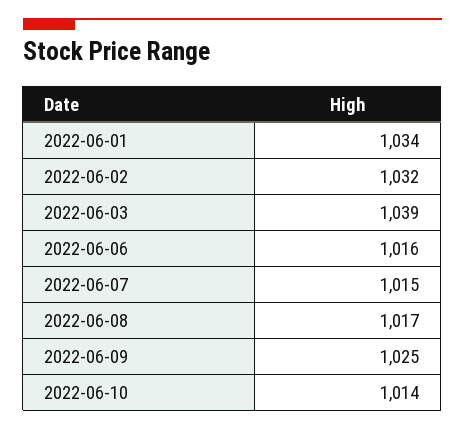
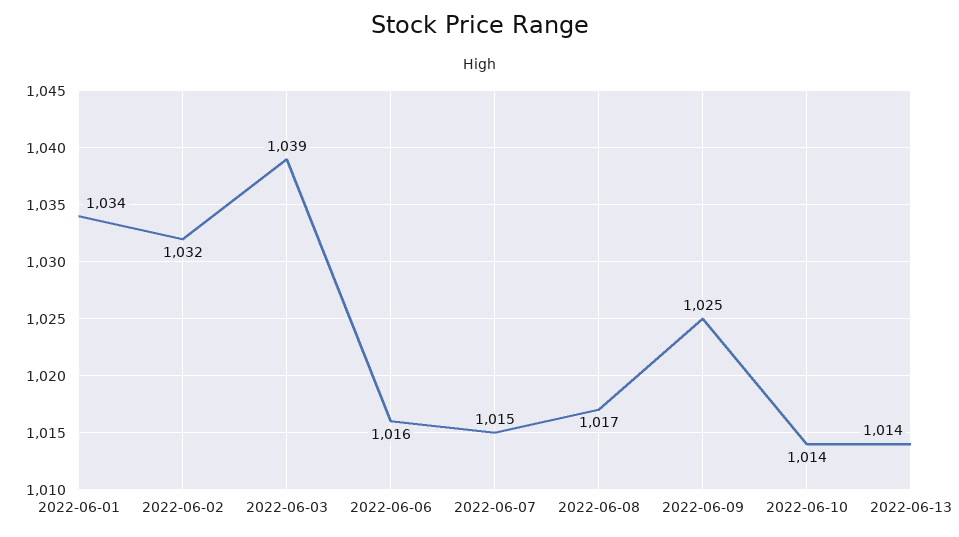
2022-06-13: none -> 1014

